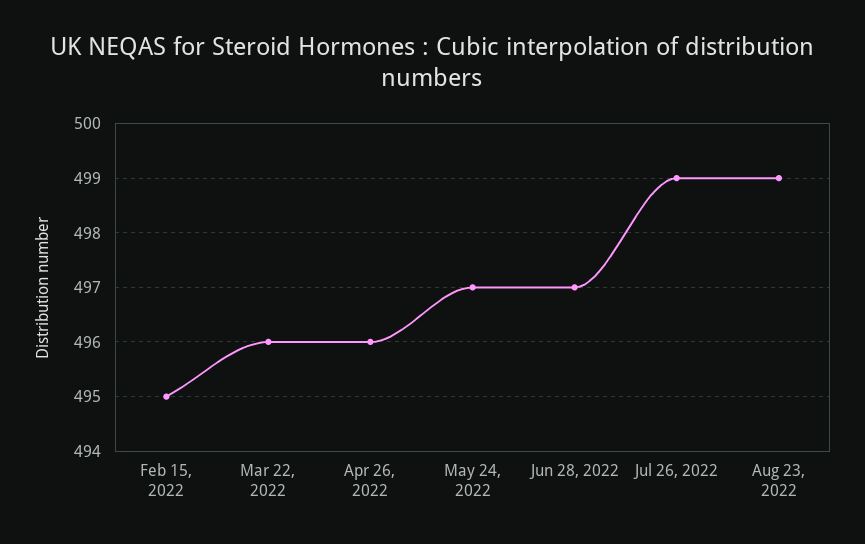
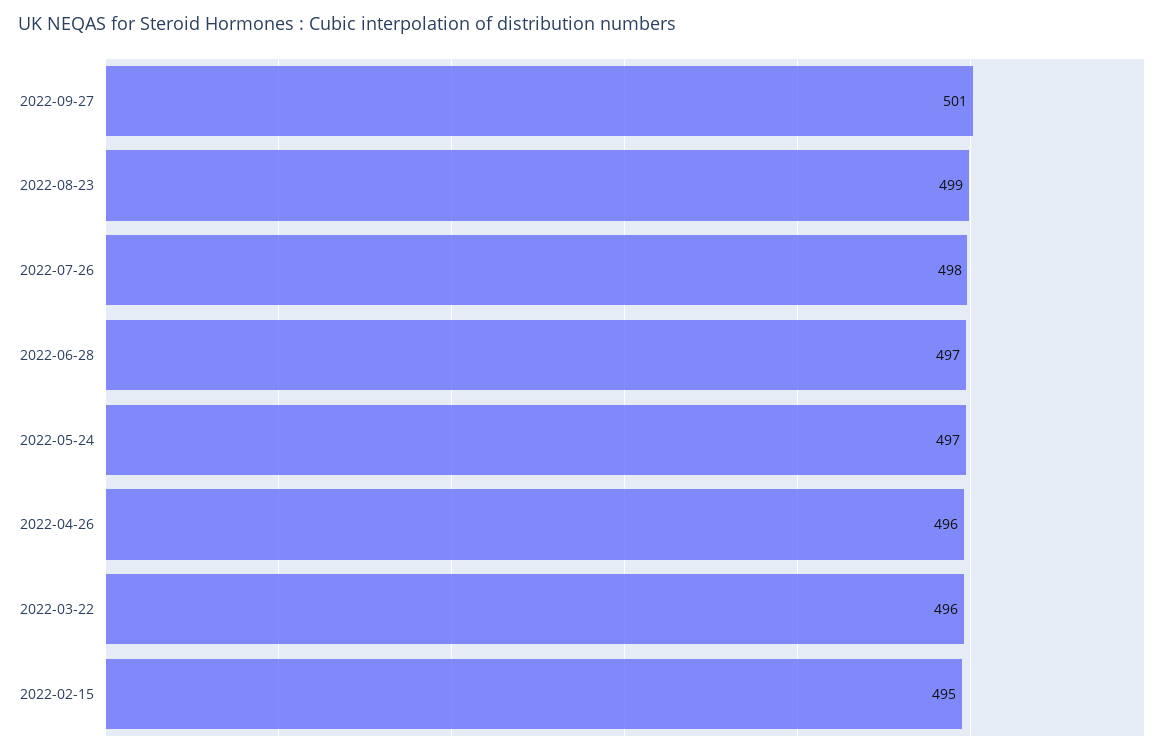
Jul 26, 2022: 499 -> 498
2022-09-27: none -> 501

